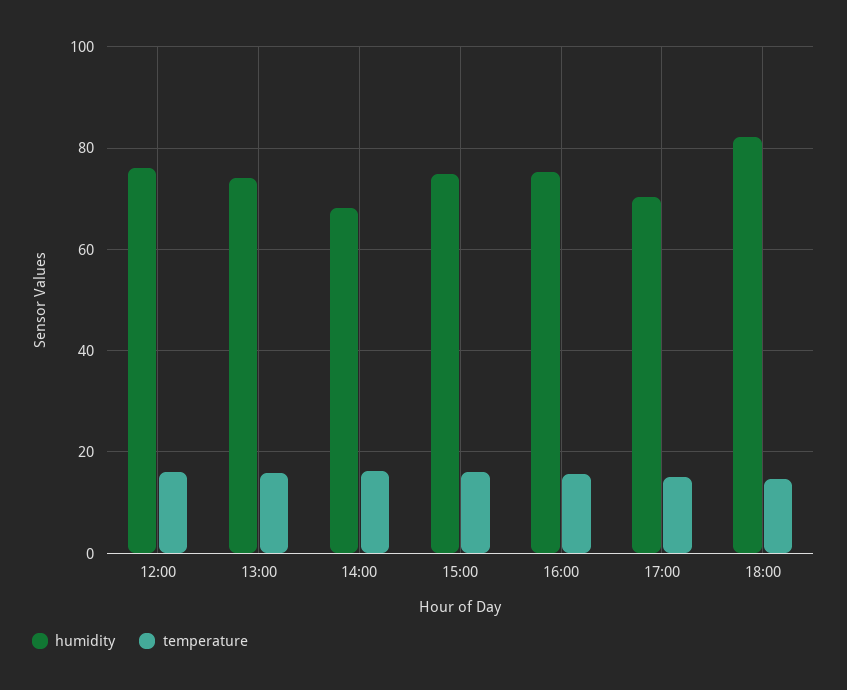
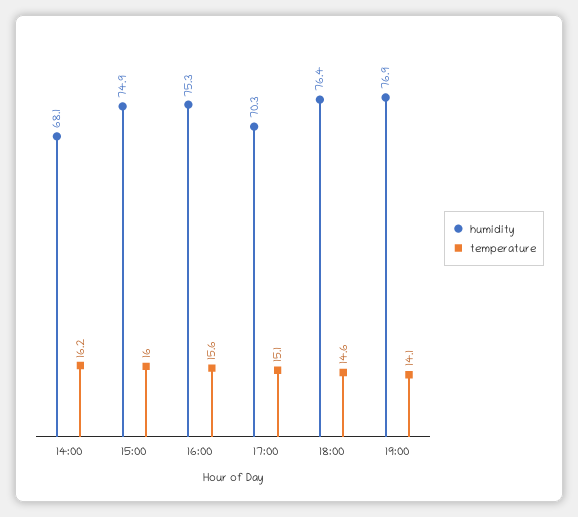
humidity, 12:00: 76 -> none
temperature, 12:00: 16 -> none
humidity, 13:00: 74 -> none
temperature, 13:00: 16 -> none
humidity, 18:00: 82 -> 76.4
humidity, 19:00: none -> 76.9
temperature, 19:00: none -> 14.1

